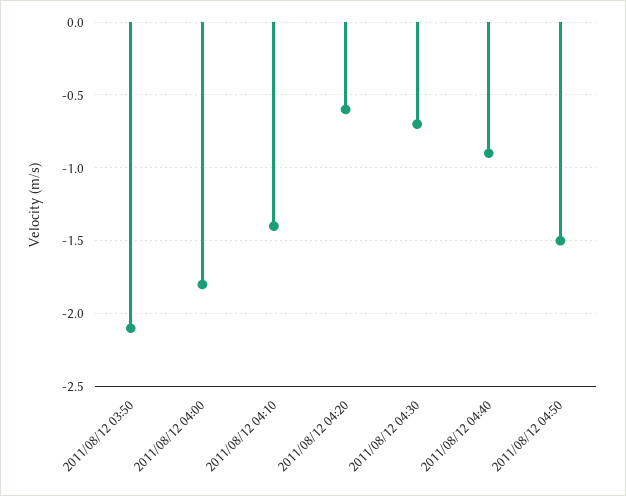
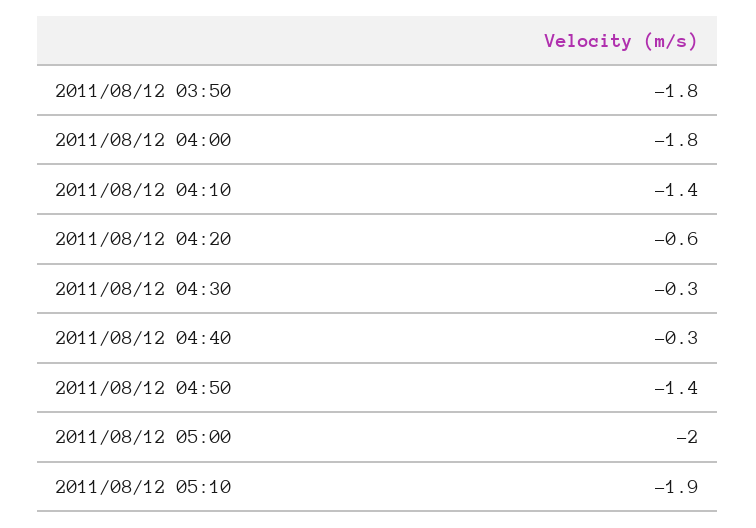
2011/08/12 03:50: -2.1 -> -1.8
2011/08/12 04:30: -0.7 -> -0.3
2011/08/12 04:40: -0.9 -> -0.3
2011/08/12 04:50: -1.5 -> -1.4
2011/08/12 05:00: none -> -2
2011/08/12 05:10: none -> -1.9

